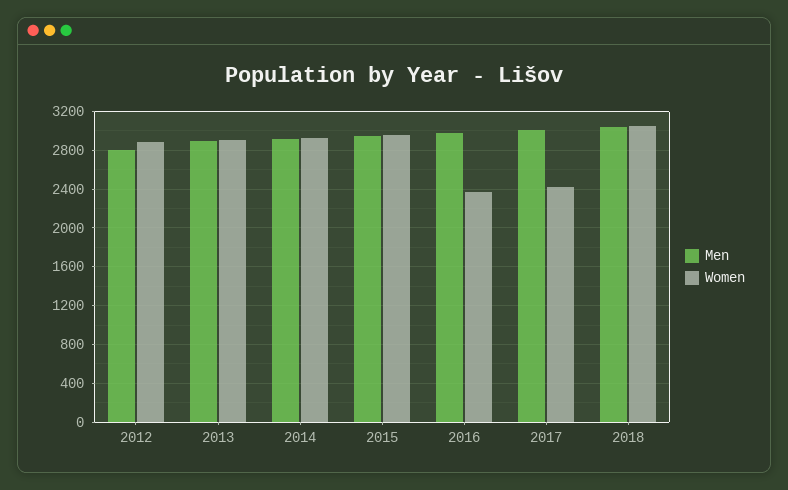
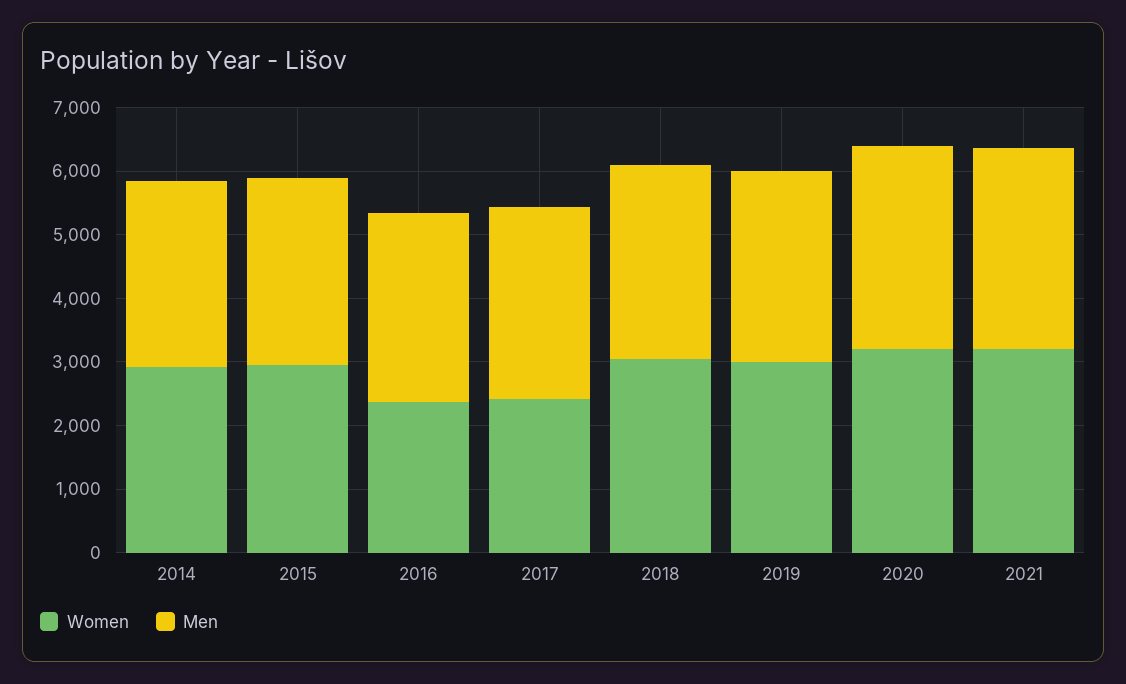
Men, 2012: 2800 -> none
Women, 2012: 2900 -> none
Men, 2013: 2900 -> none
Women, 2013: 2900 -> none
Women, 2019: none -> 3000
Men, 2019: none -> 3000
Women, 2020: none -> 3200
Men, 2020: none -> 3200
Women, 2021: none -> 3200
Men, 2021: none -> 3200

